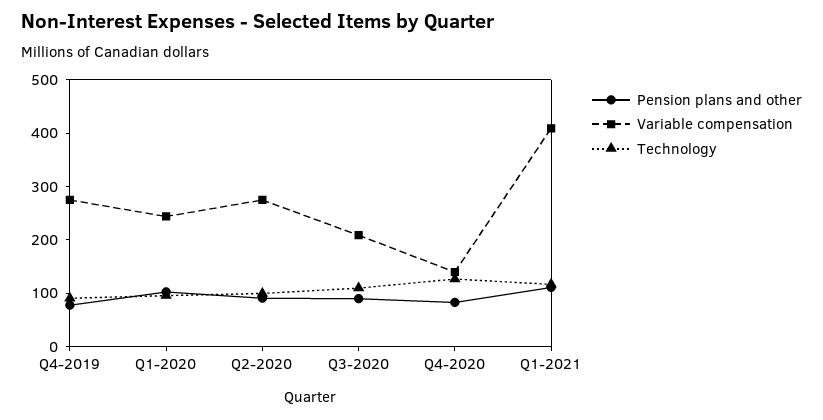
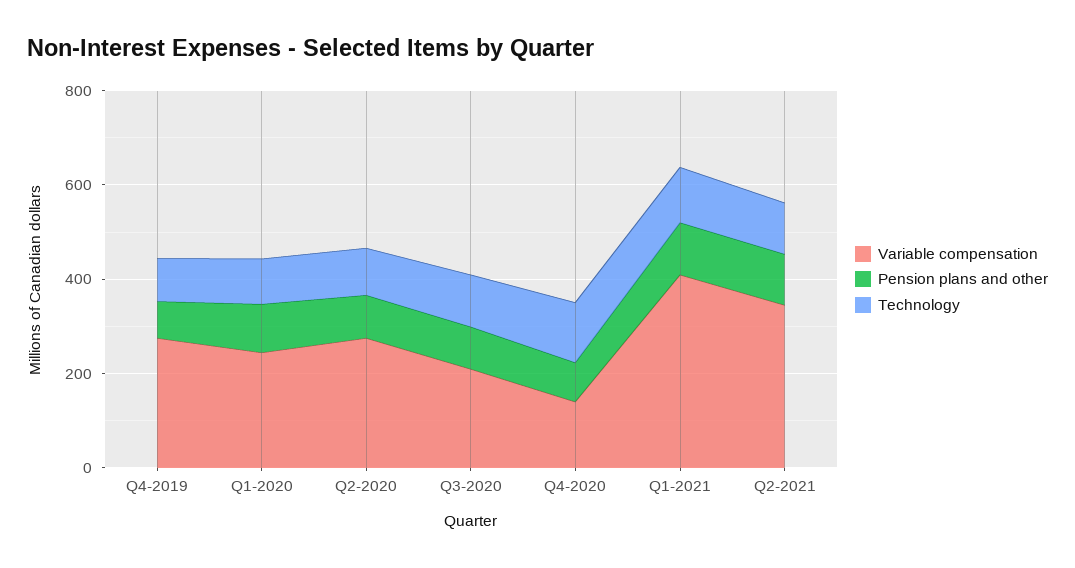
Variable compensation, Q2-2021: none -> 350
Pension plans and other, Q2-2021: none -> 100
Technology, Q2-2021: none -> 100

